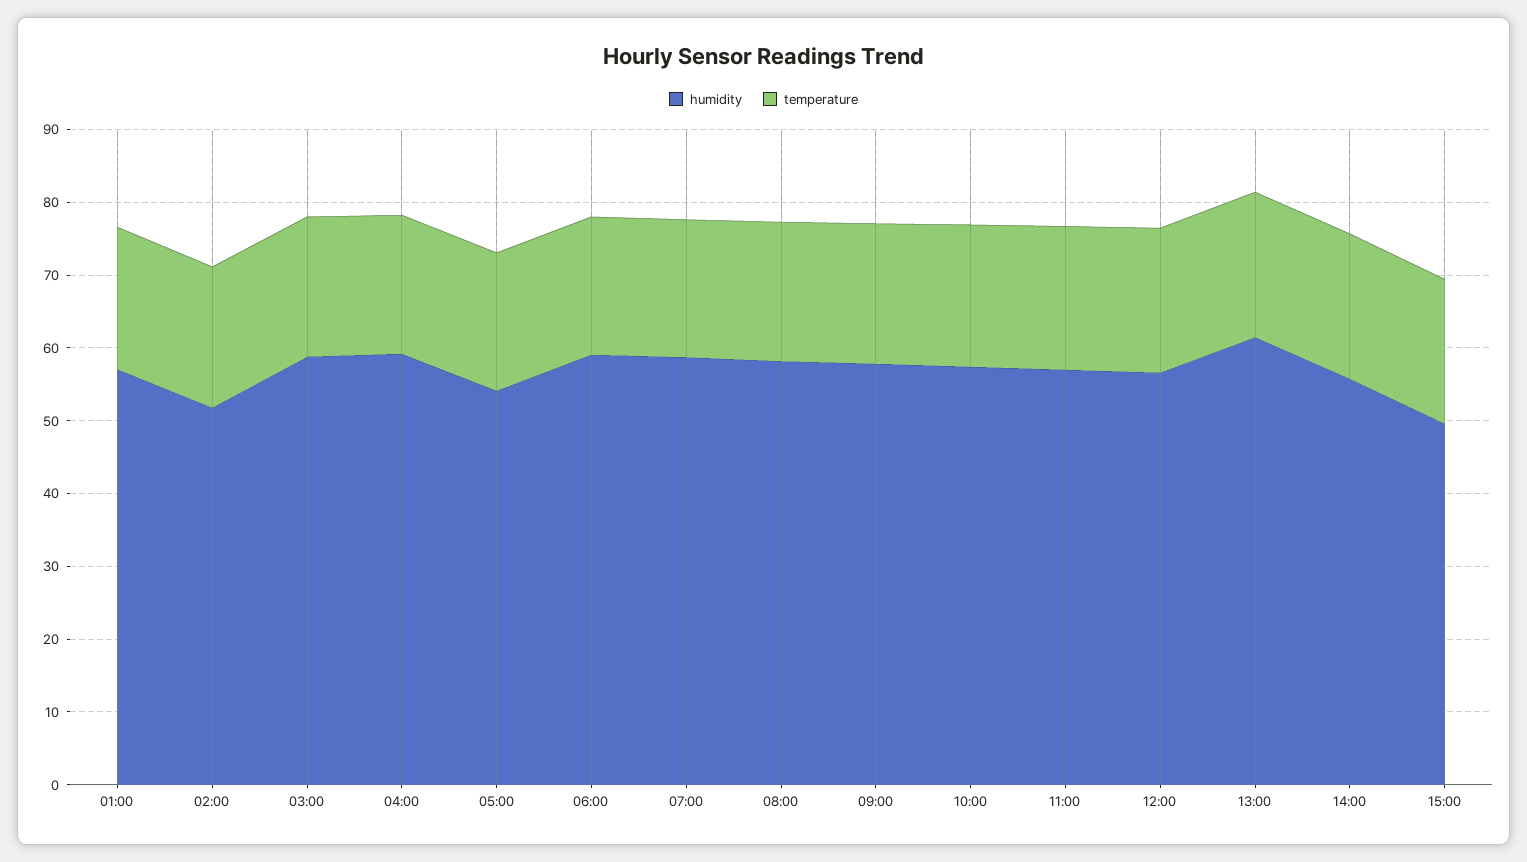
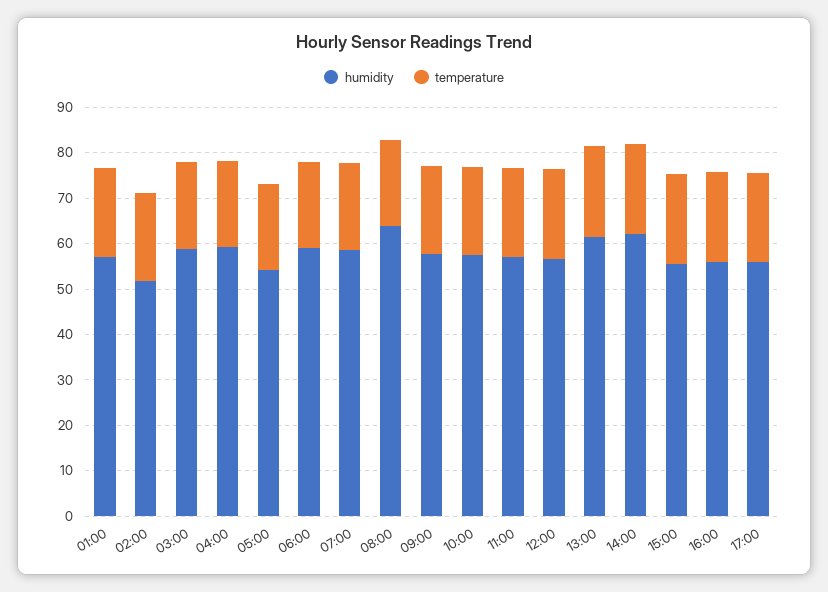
humidity, 08:00: 58 -> 64
humidity, 14:00: 56 -> 62
humidity, 15:00: 50 -> 56
humidity, 16:00: none -> 56
temperature, 16:00: none -> 20
humidity, 17:00: none -> 56
temperature, 17:00: none -> 20

